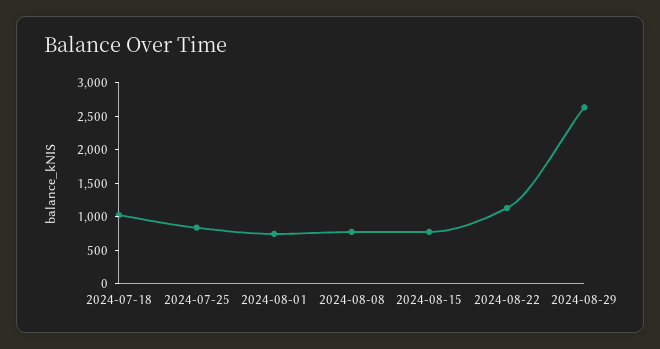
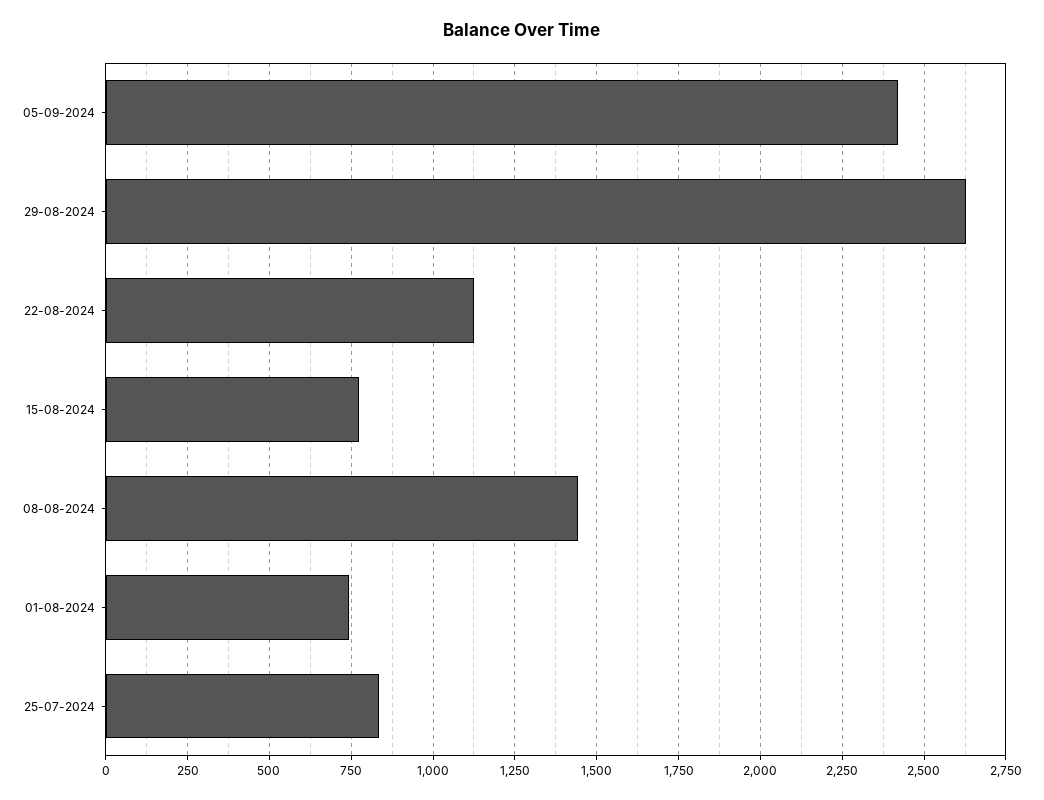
2024-07-18: 1000 -> none
2024-08-08: 750 -> 1450
05-09-2024: none -> 2425

